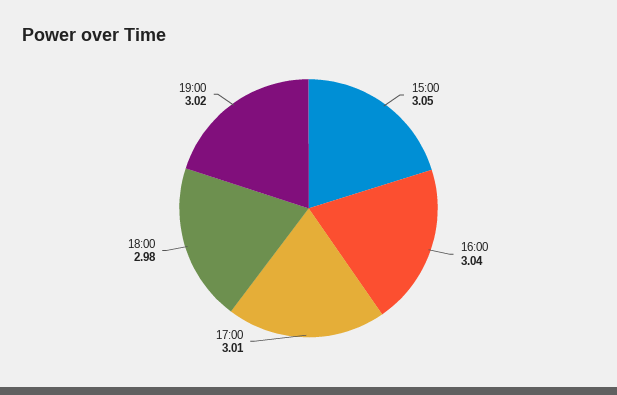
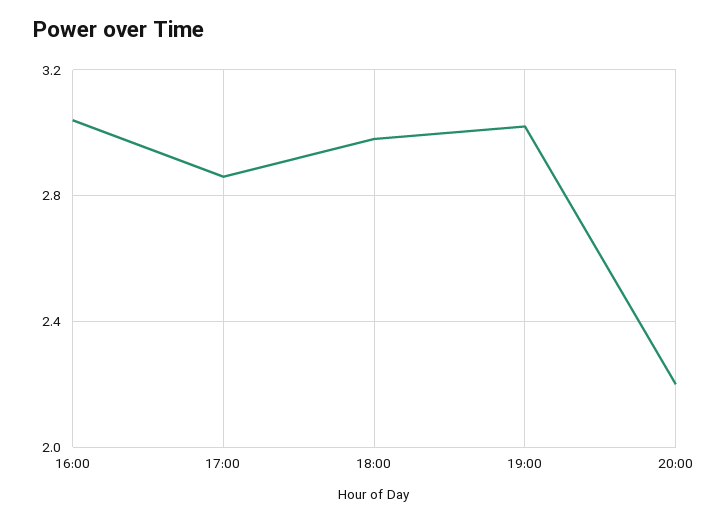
15:00: 3.05 -> none
17:00: 3.01 -> 2.85
20:00: none -> 2.2

